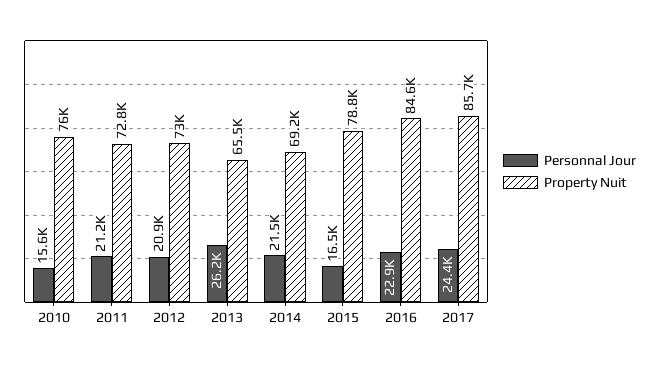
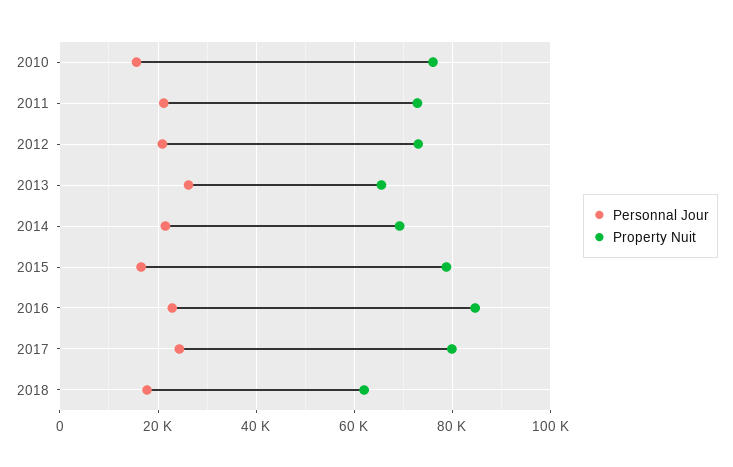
Property Nuit, 2017: 85700 -> 80000
Personnal Jour, 2018: none -> 18000
Property Nuit, 2018: none -> 62000

